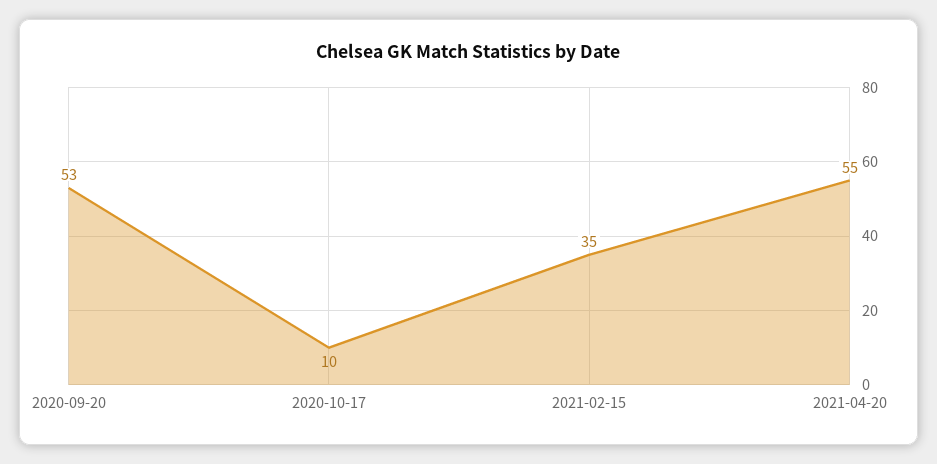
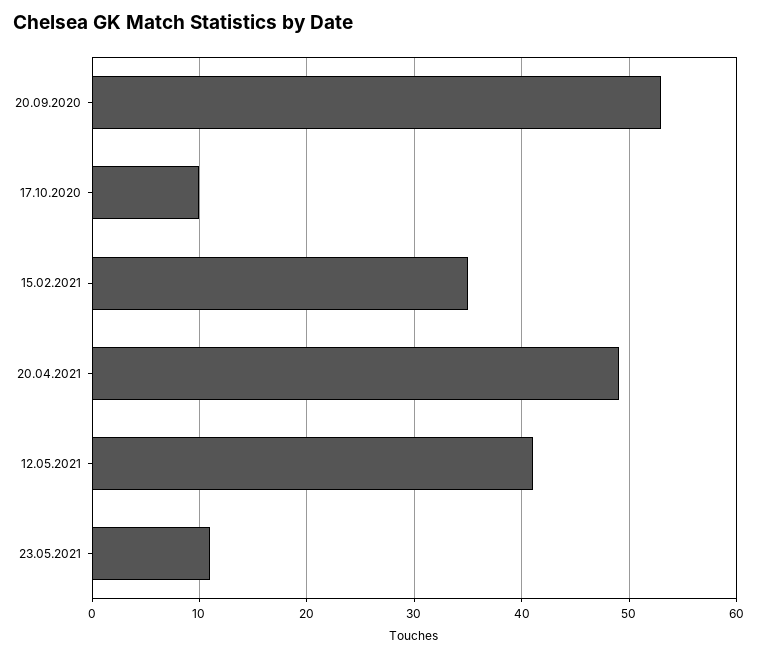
2021-04-20: 55 -> 49
12.05.2021: none -> 41
23.05.2021: none -> 11

